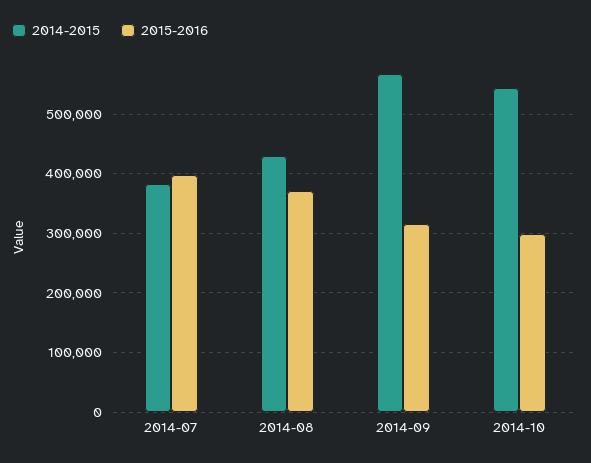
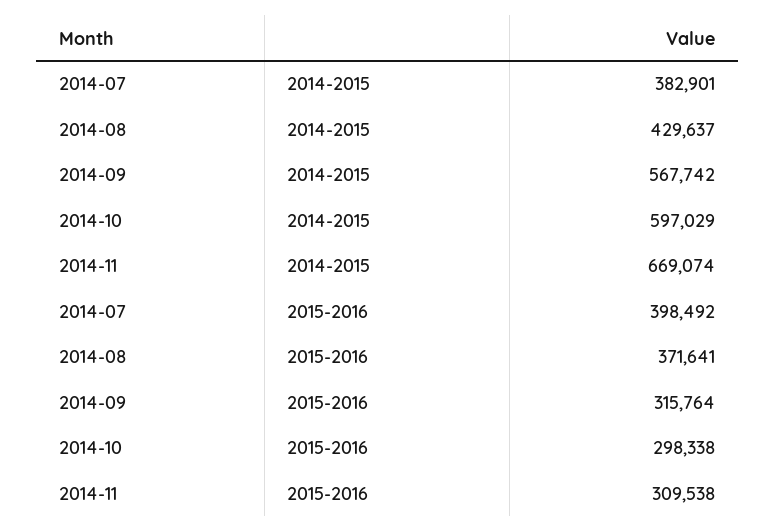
2014-2015, 2014-10: 540000 -> 597029
2014-2015, 2014-11: none -> 669074
2015-2016, 2014-11: none -> 309538

